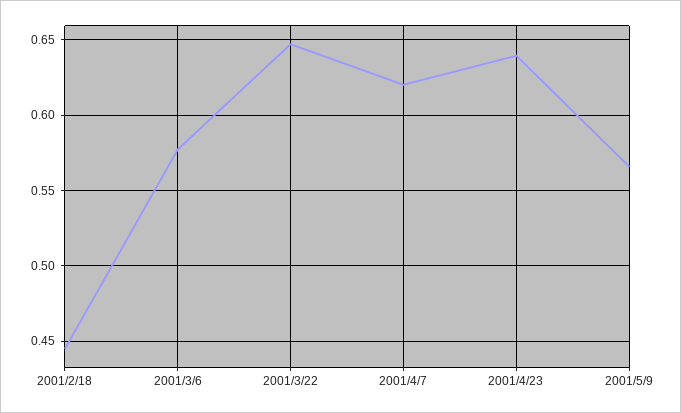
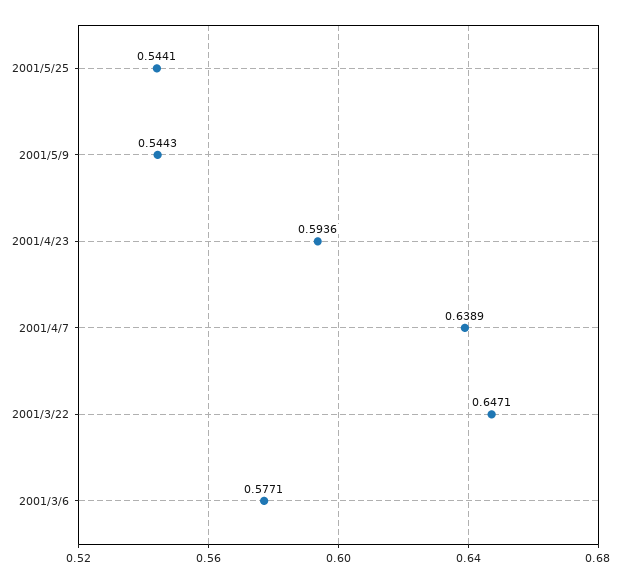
2001/2/18: 0.445 -> none
2001/4/7: 0.62 -> 0.6389
2001/4/23: 0.64 -> 0.5936
2001/5/9: 0.565 -> 0.5443
2001/5/25: none -> 0.5441

